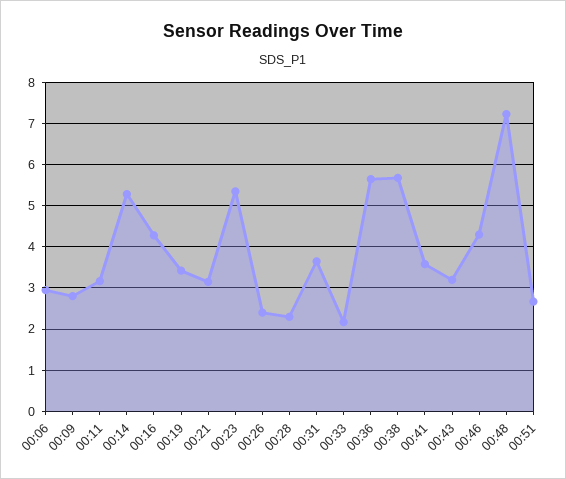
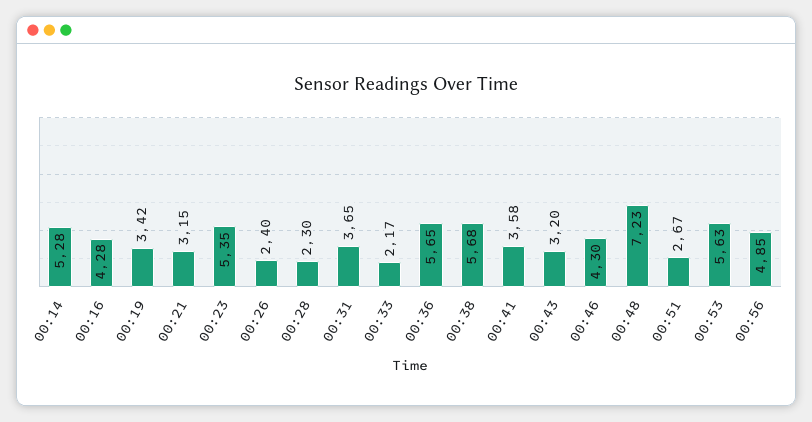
00:06: 3 -> none
00:09: 2.8 -> none
00:11: 3.2 -> none
00:53: none -> 5.63
00:56: none -> 4.85

